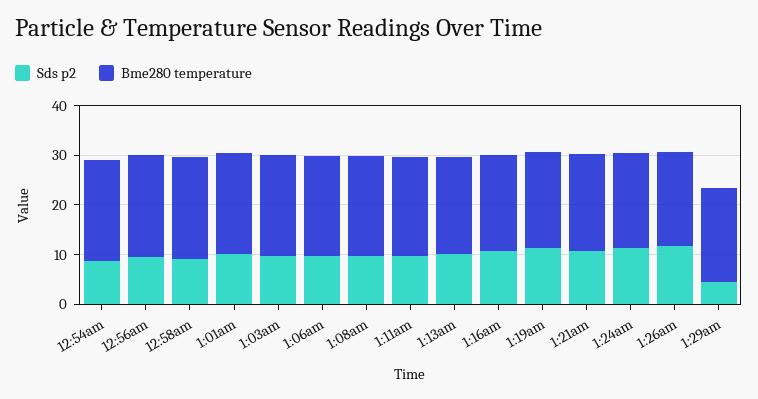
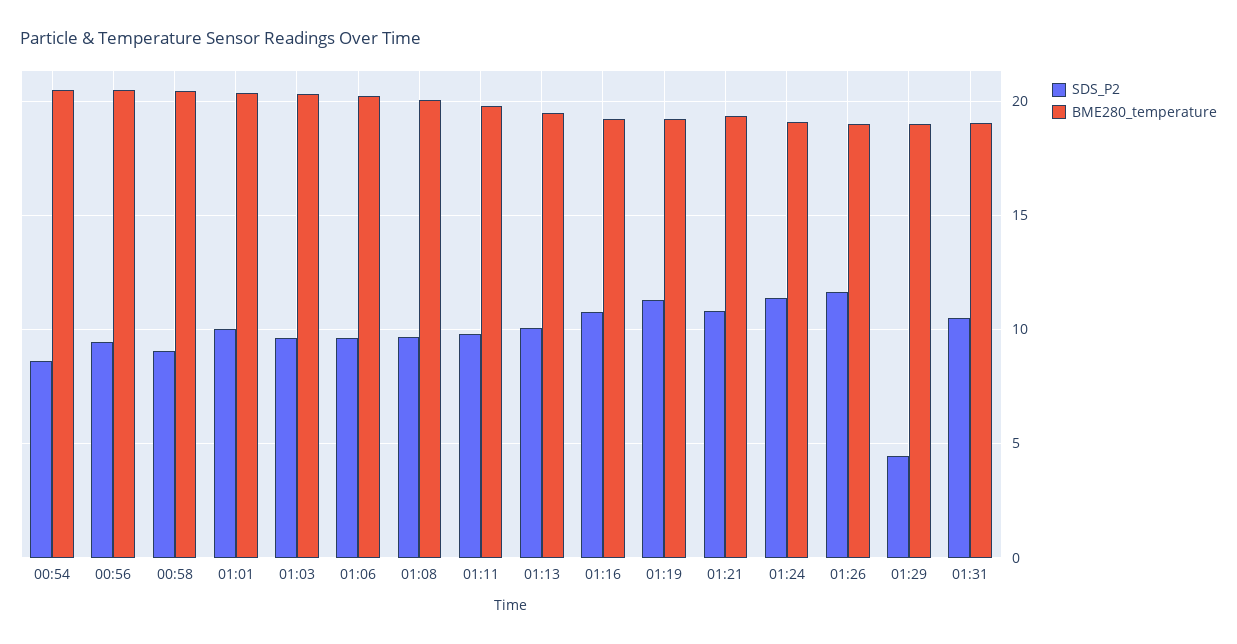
Sds p2, 01:31: none -> 10.5
Bme280 temperature, 01:31: none -> 19

